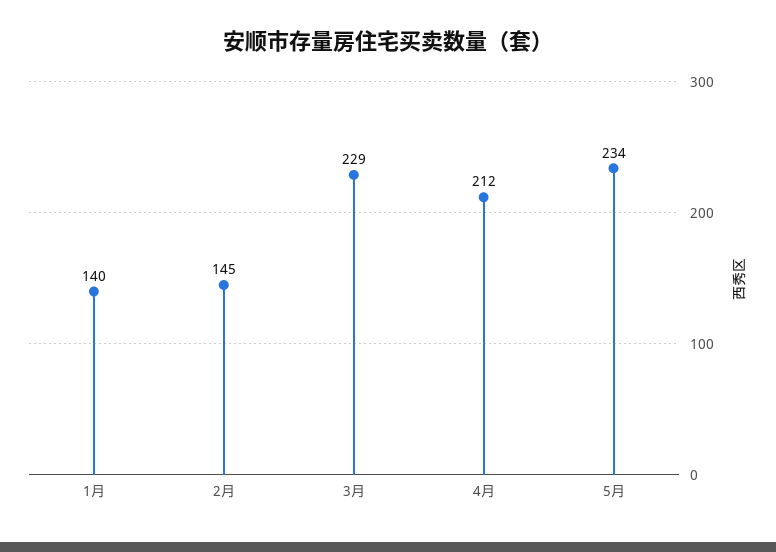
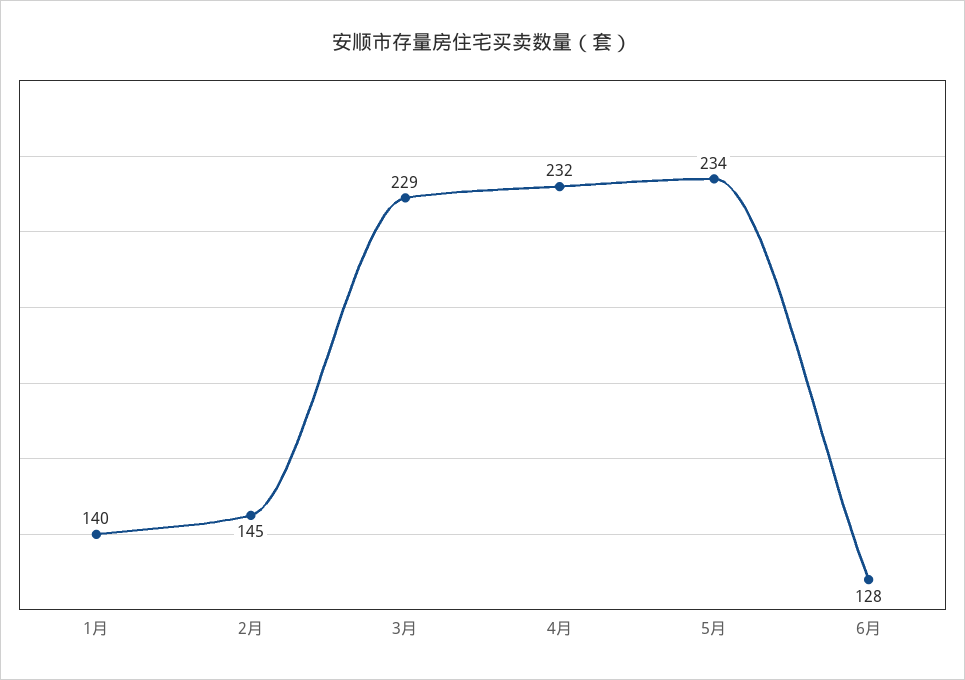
4月: 212 -> 232
6月: none -> 128

